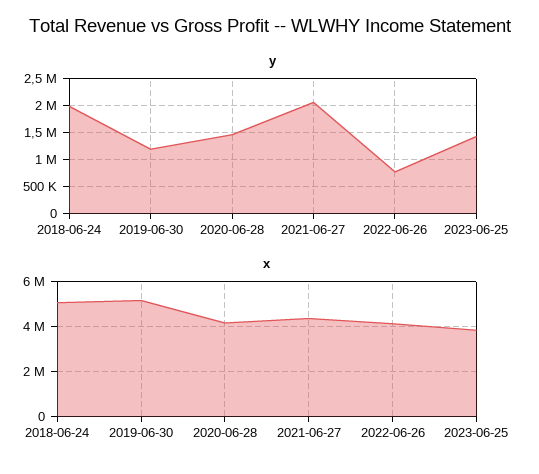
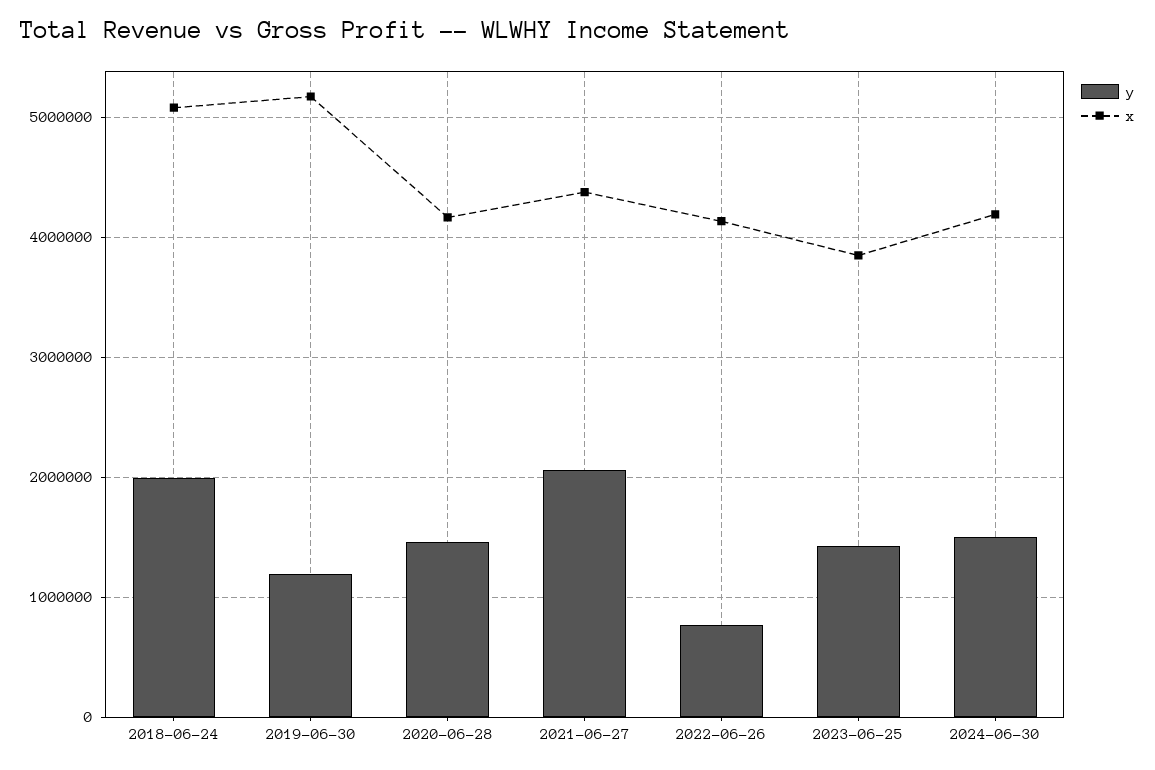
y, 2024-06-30: none -> 1500000
x, 2024-06-30: none -> 4200000

